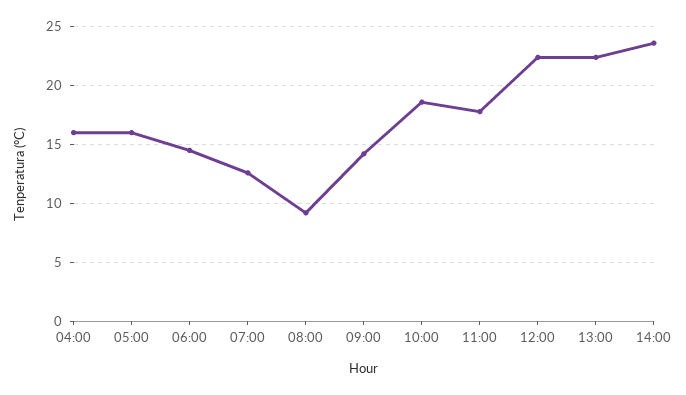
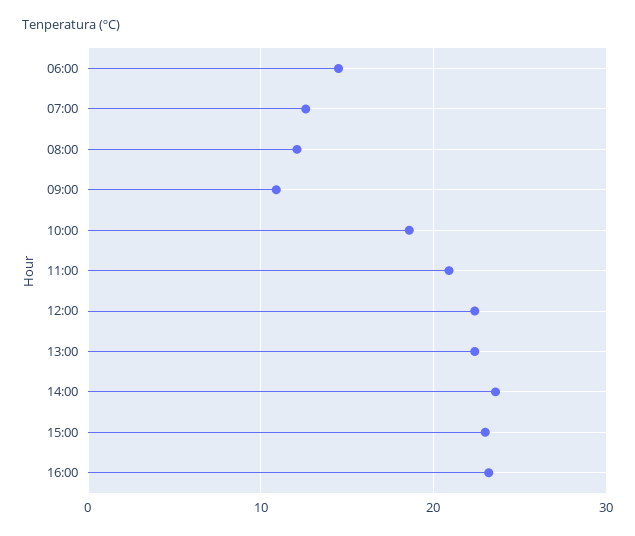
04:00: 16 -> none
05:00: 16 -> none
08:00: 9 -> 12
09:00: 14 -> 11
11:00: 18 -> 21
15:00: none -> 23
16:00: none -> 23

